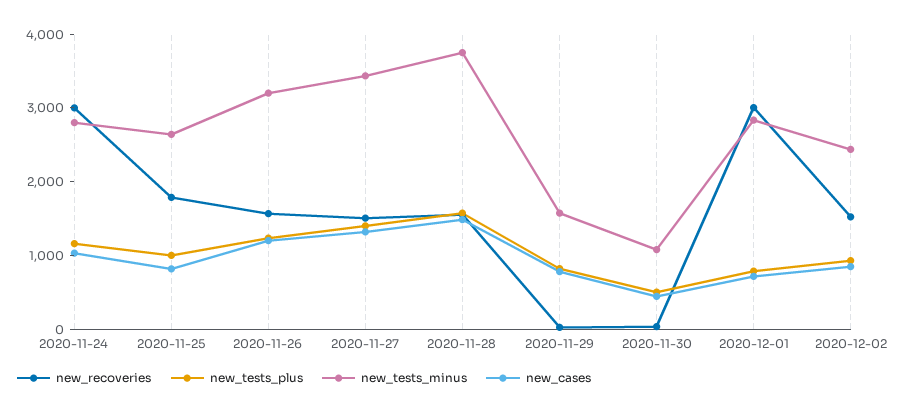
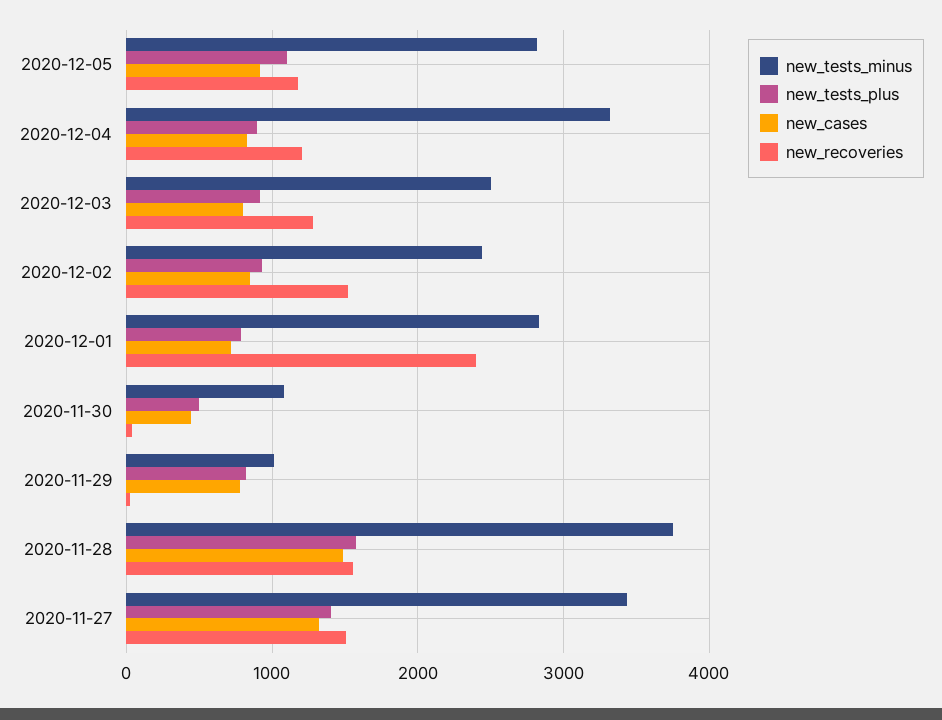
new_recoveries, 2020-11-24: 3000 -> none
new_tests_plus, 2020-11-24: 1200 -> none
new_tests_minus, 2020-11-24: 2800 -> none
new_cases, 2020-11-24: 1000 -> none
new_recoveries, 2020-11-25: 1800 -> none
new_tests_plus, 2020-11-25: 1000 -> none
new_tests_minus, 2020-11-25: 2600 -> none
new_cases, 2020-11-25: 800 -> none
new_recoveries, 2020-11-26: 1600 -> none
new_tests_plus, 2020-11-26: 1200 -> none
new_tests_minus, 2020-11-26: 3200 -> none
new_cases, 2020-11-26: 1200 -> none
new_tests_minus, 2020-11-29: 1600 -> 1000
new_recoveries, 2020-12-01: 3000 -> 2400
new_tests_minus, 2020-12-05: none -> 2800
new_tests_plus, 2020-12-05: none -> 1100
new_cases, 2020-12-05: none -> 900
new_recoveries, 2020-12-05: none -> 1200
new_tests_minus, 2020-12-04: none -> 3300
new_tests_plus, 2020-12-04: none -> 900
new_cases, 2020-12-04: none -> 800
new_recoveries, 2020-12-04: none -> 1200
new_tests_minus, 2020-12-03: none -> 2500
new_tests_plus, 2020-12-03: none -> 900
new_cases, 2020-12-03: none -> 800
new_recoveries, 2020-12-03: none -> 1300

